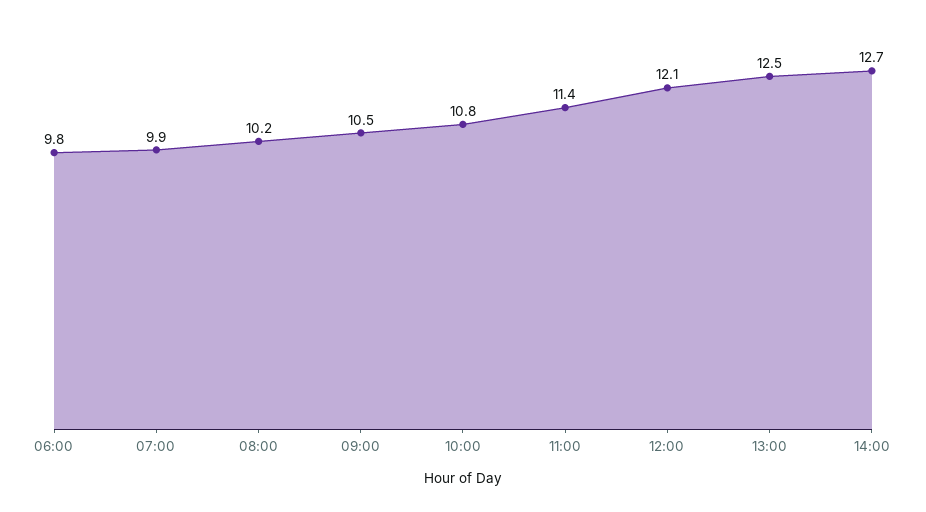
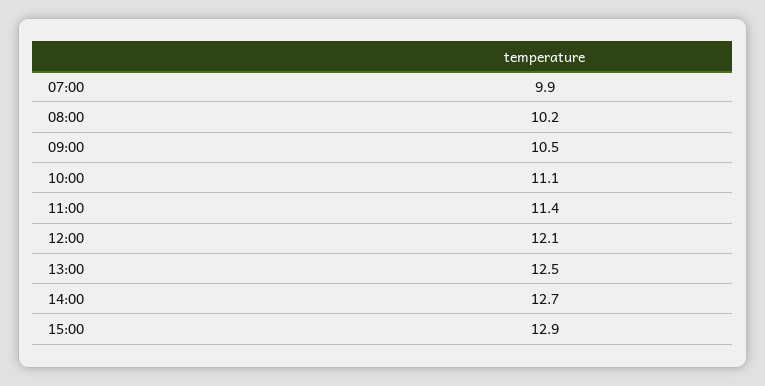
06:00: 9.8 -> none
10:00: 10.8 -> 11.1
15:00: none -> 12.9

